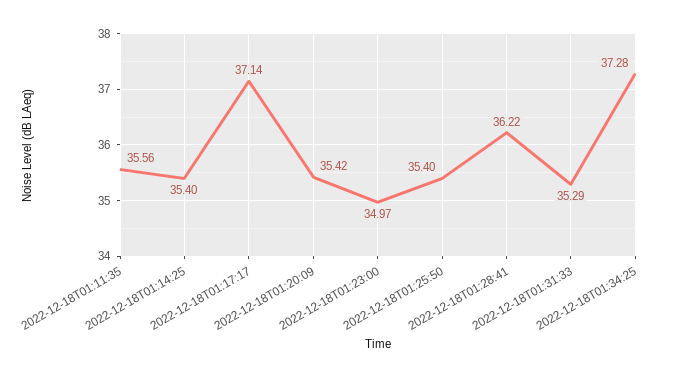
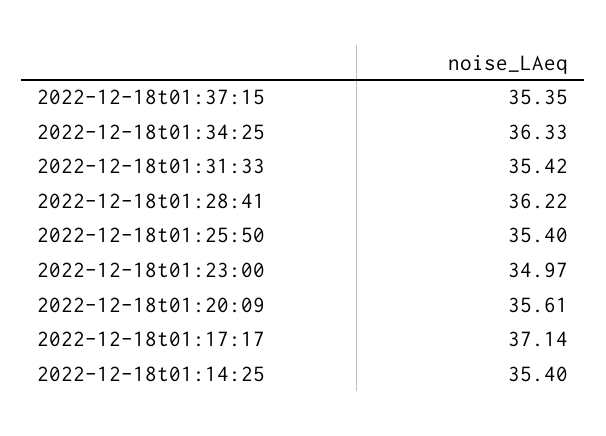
2022-12-18T01:11:35: 35.56 -> none
2022-12-18T01:20:09: 35.42 -> 35.61
2022-12-18T01:31:33: 35.29 -> 35.42
2022-12-18T01:34:25: 37.28 -> 36.33
2022-12-18t01:37:15: none -> 35.35

